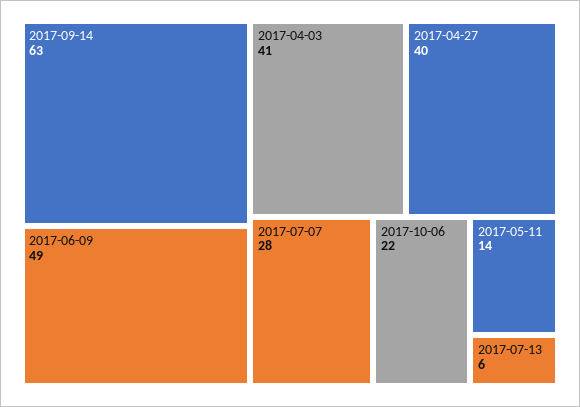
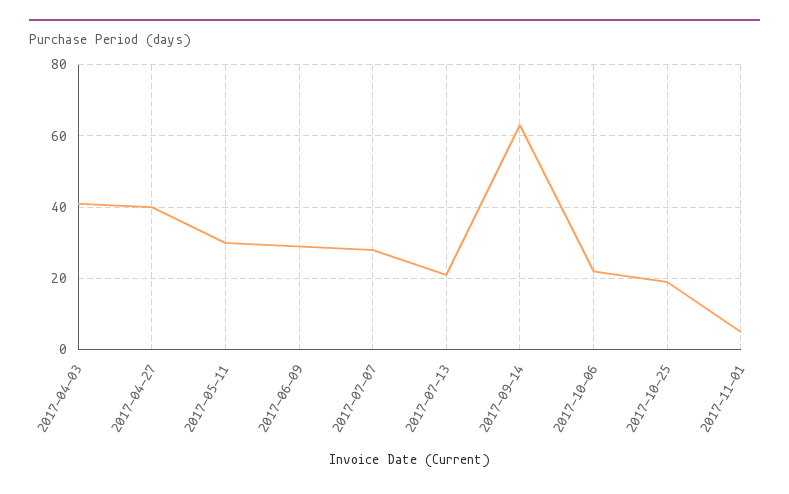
2017-06-09: 49 -> 30
2017-05-11: 14 -> 30
2017-07-13: 6 -> 20
2017-10-25: none -> 20
2017-11-01: none -> 5

